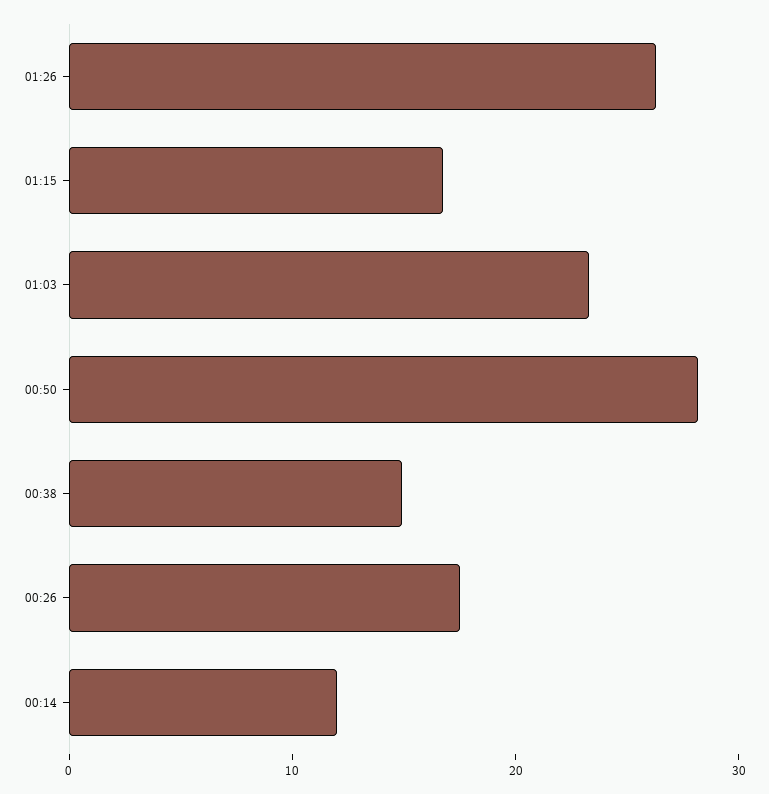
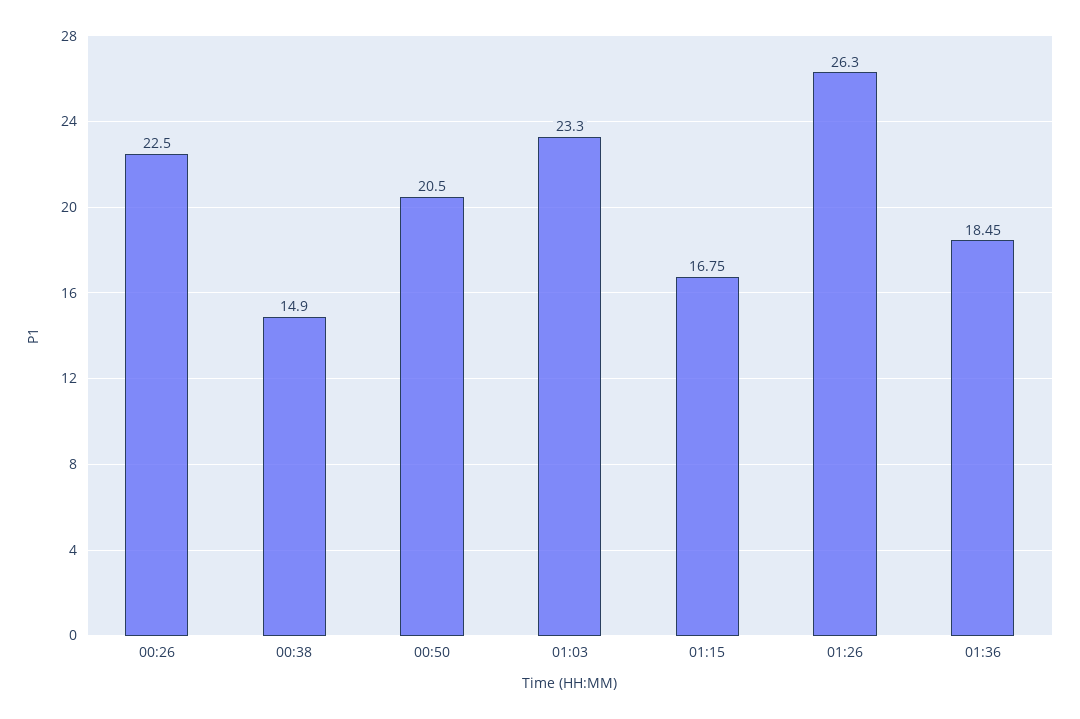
00:50: 28 -> 20.5
00:26: 18 -> 22.5
00:14: 12 -> none
01:36: none -> 18.45

